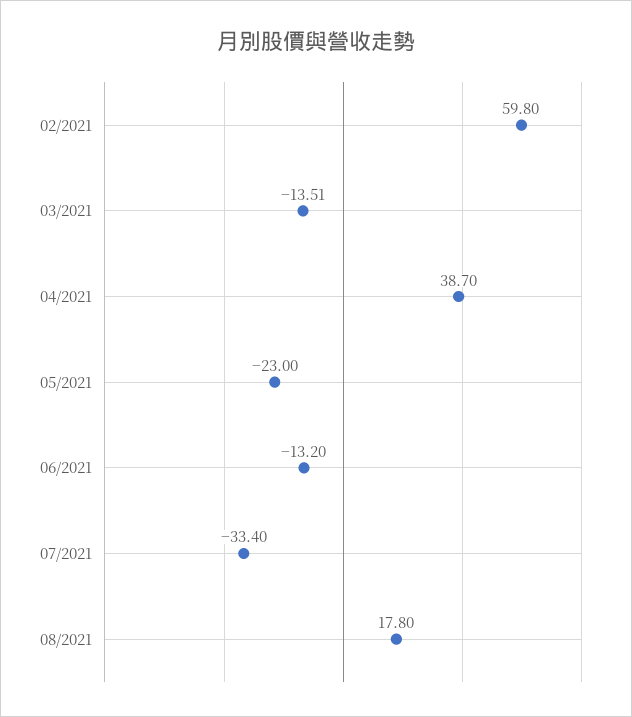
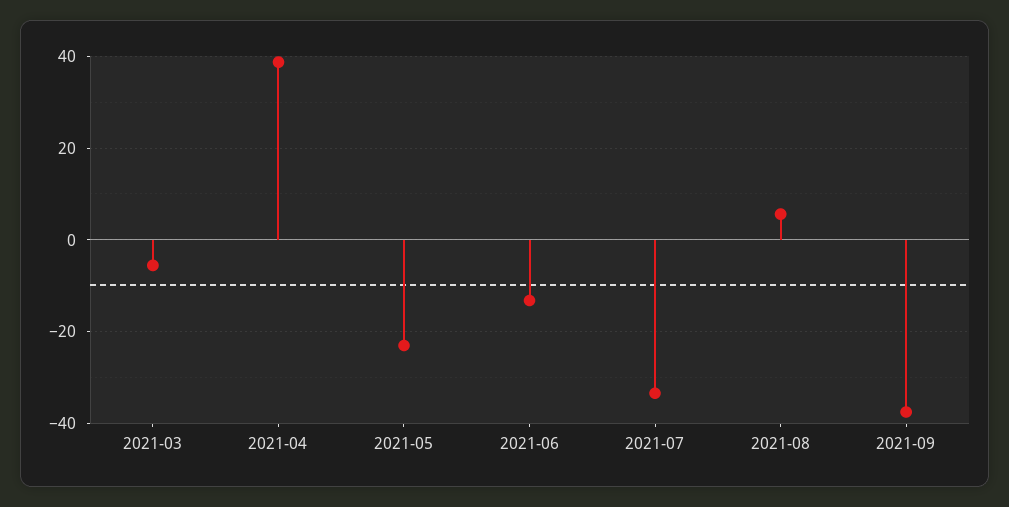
02/2021: 59.8 -> none
03/2021: -13.51 -> -6
08/2021: 17.8 -> 6
2021-09: none -> -38

